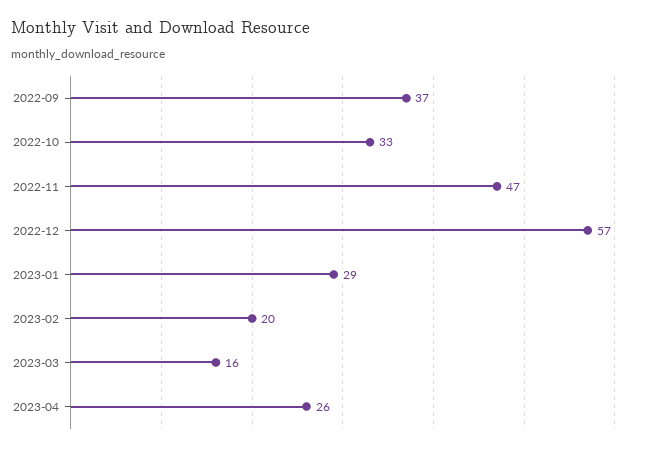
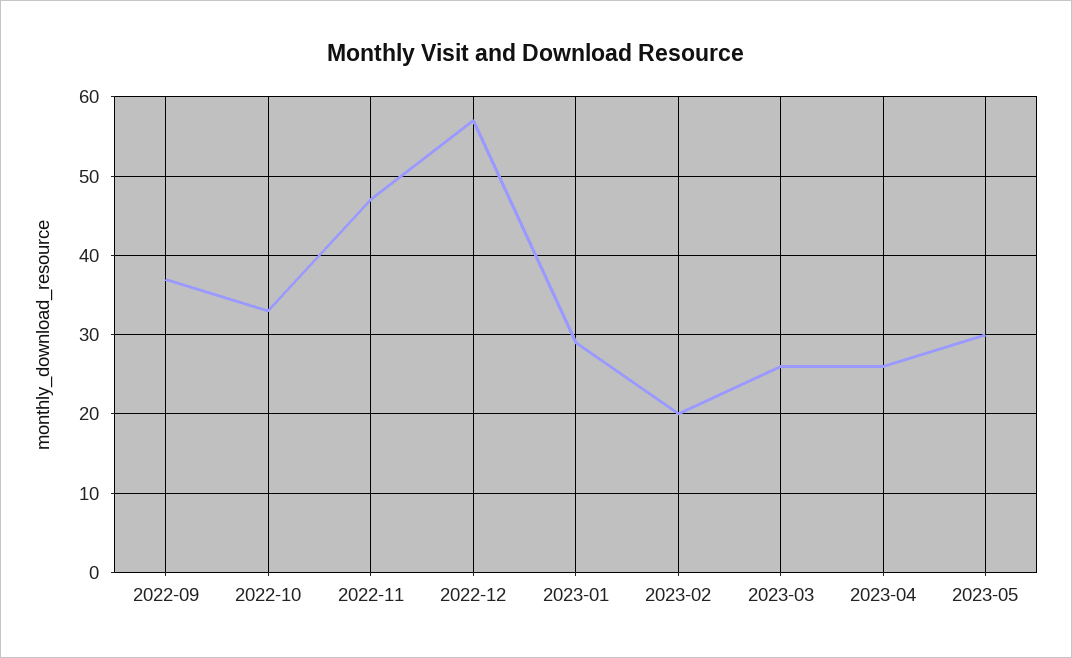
2023-03: 16 -> 26
2023-05: none -> 30

